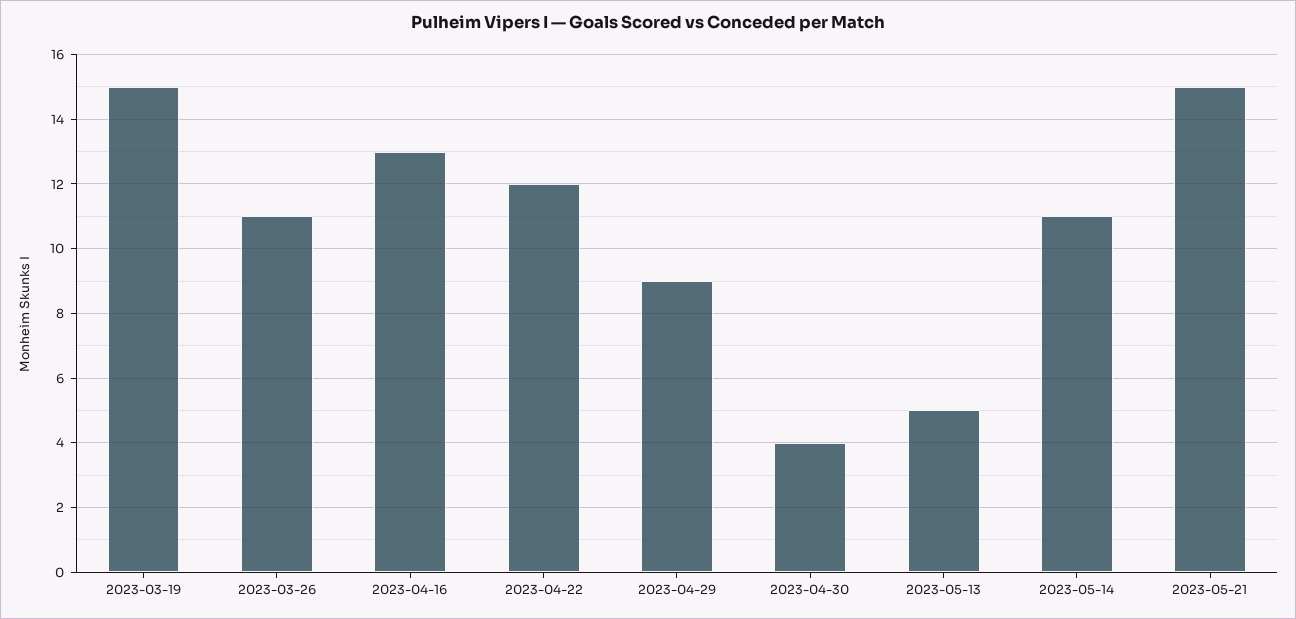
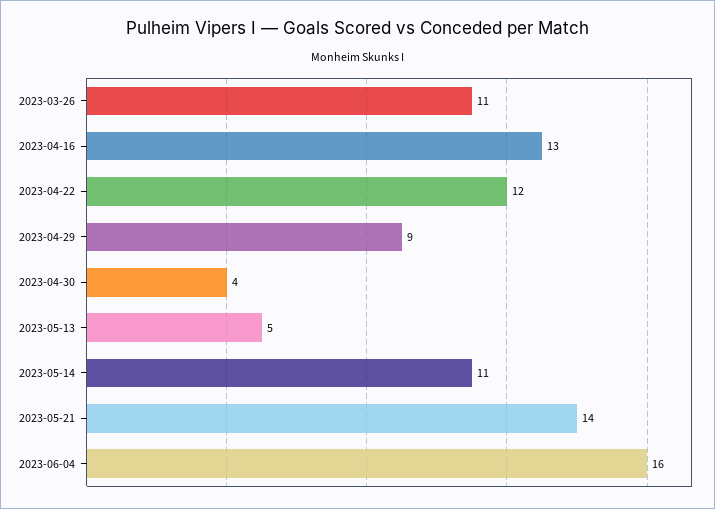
2023-03-19: 15 -> none
2023-05-21: 15 -> 14
2023-06-04: none -> 16

